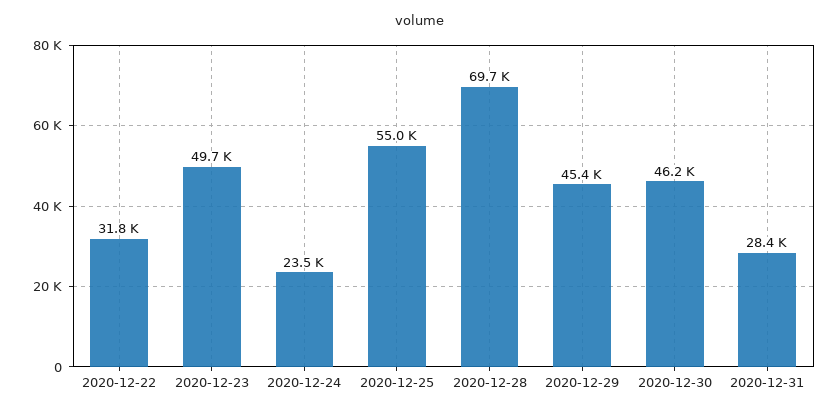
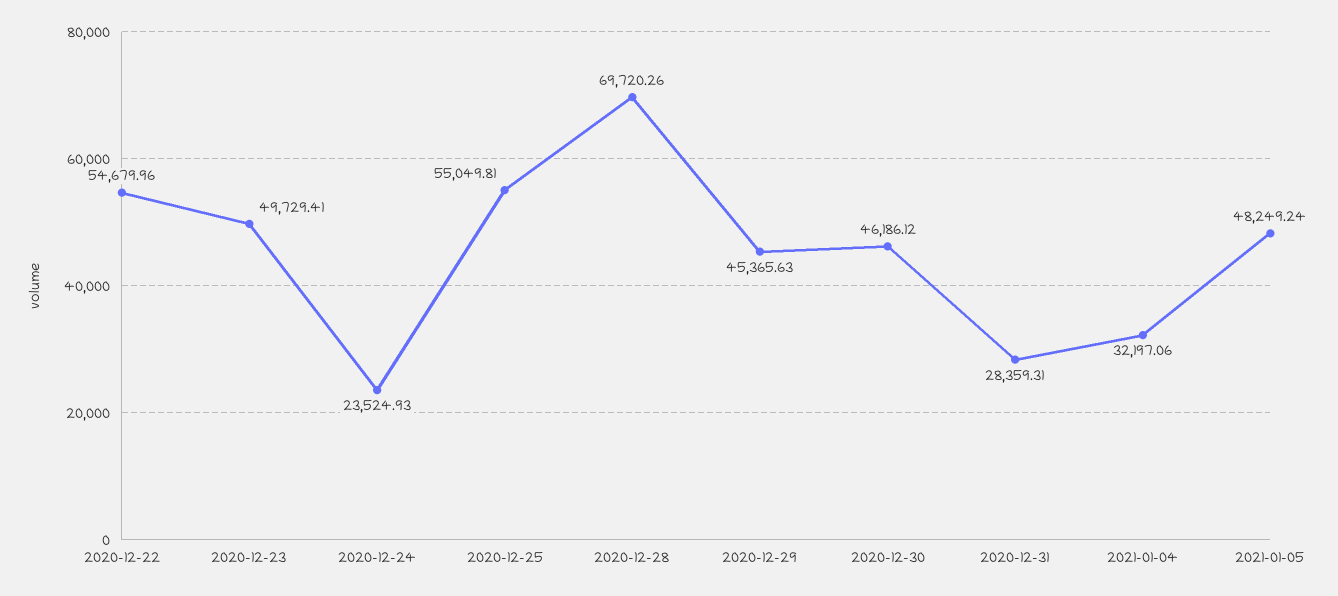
2020-12-22: 31800 -> 54679.96
2021-01-04: none -> 32197.06
2021-01-05: none -> 48249.24

